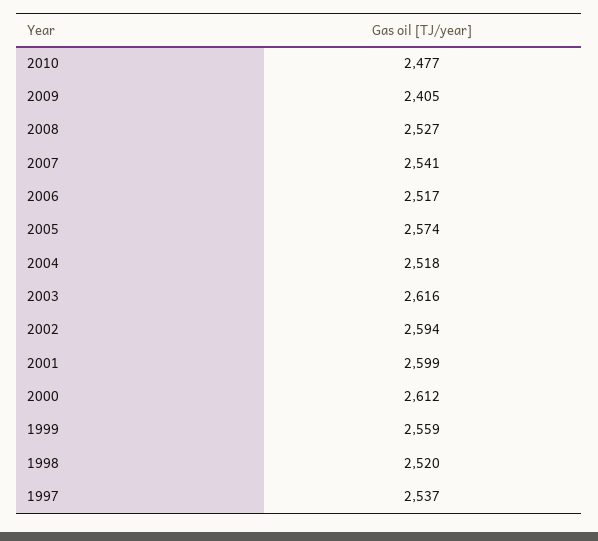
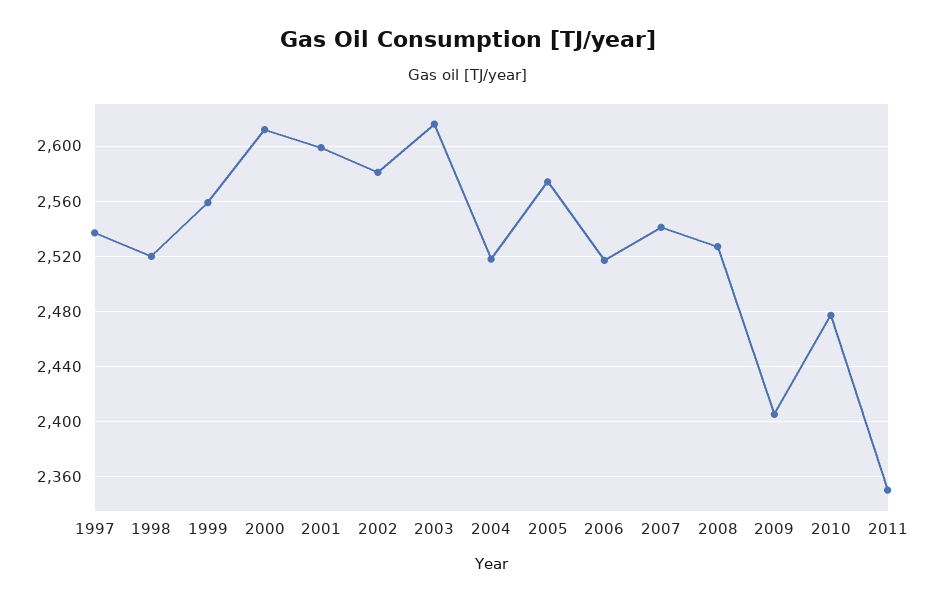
2002: 2594 -> 2580
2011: none -> 2350

